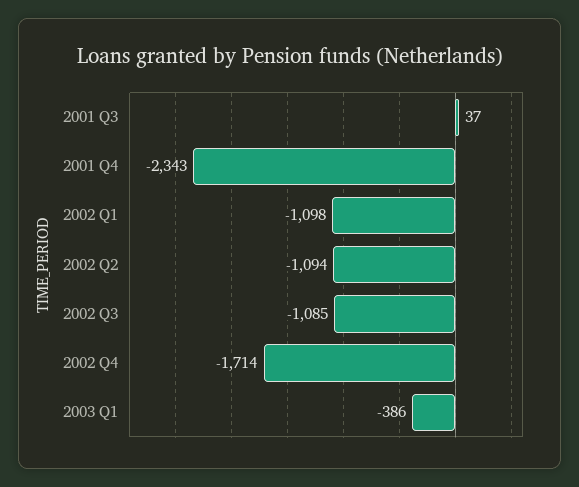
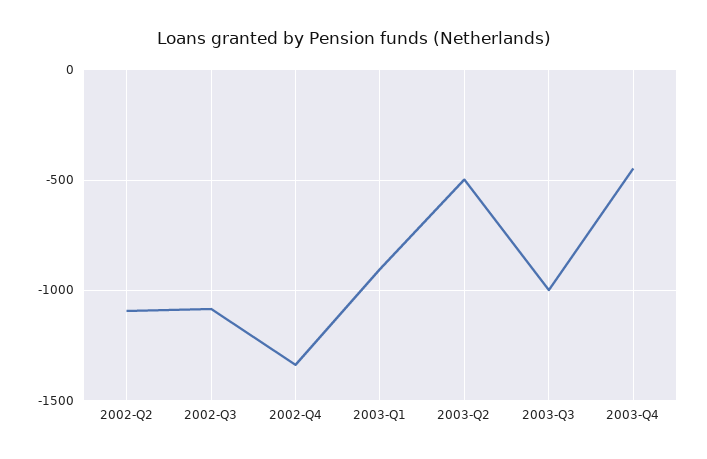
2001 Q3: 37 -> none
2001 Q4: -2343 -> none
2002 Q1: -1098 -> none
2002 Q4: -1714 -> -1350
2003 Q1: -386 -> -900
2003-Q2: none -> -500
2003-Q3: none -> -1000
2003-Q4: none -> -450

